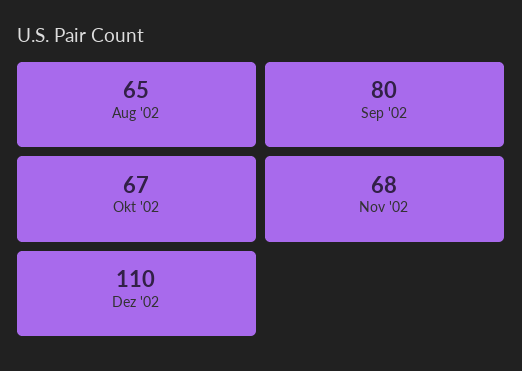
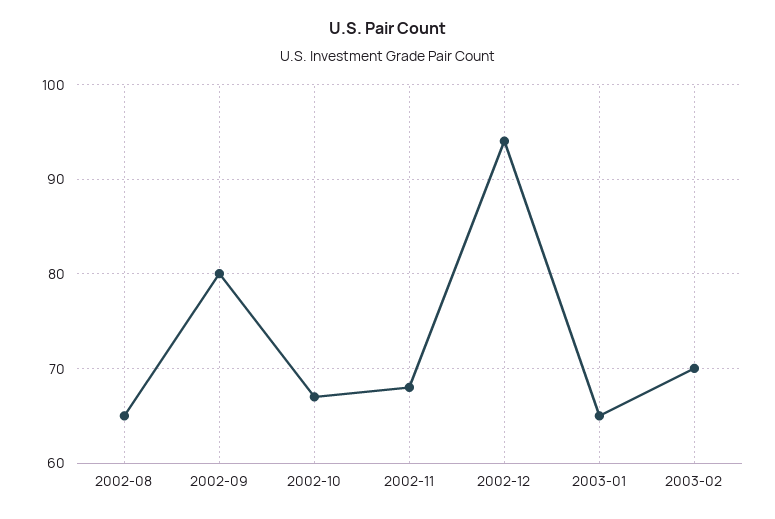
Dez '02: 110 -> 94
2003-01: none -> 65
2003-02: none -> 70

